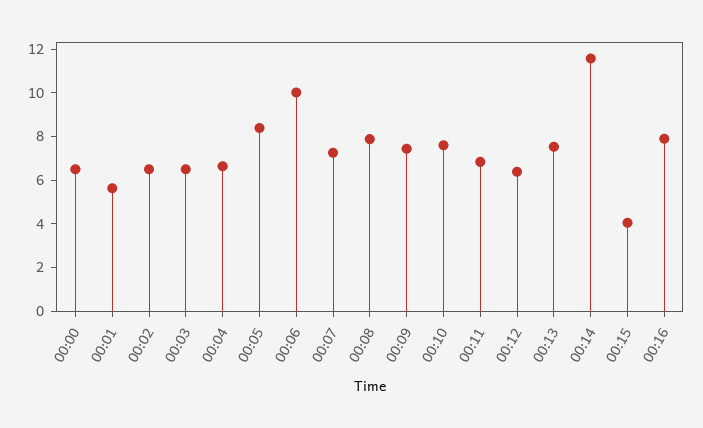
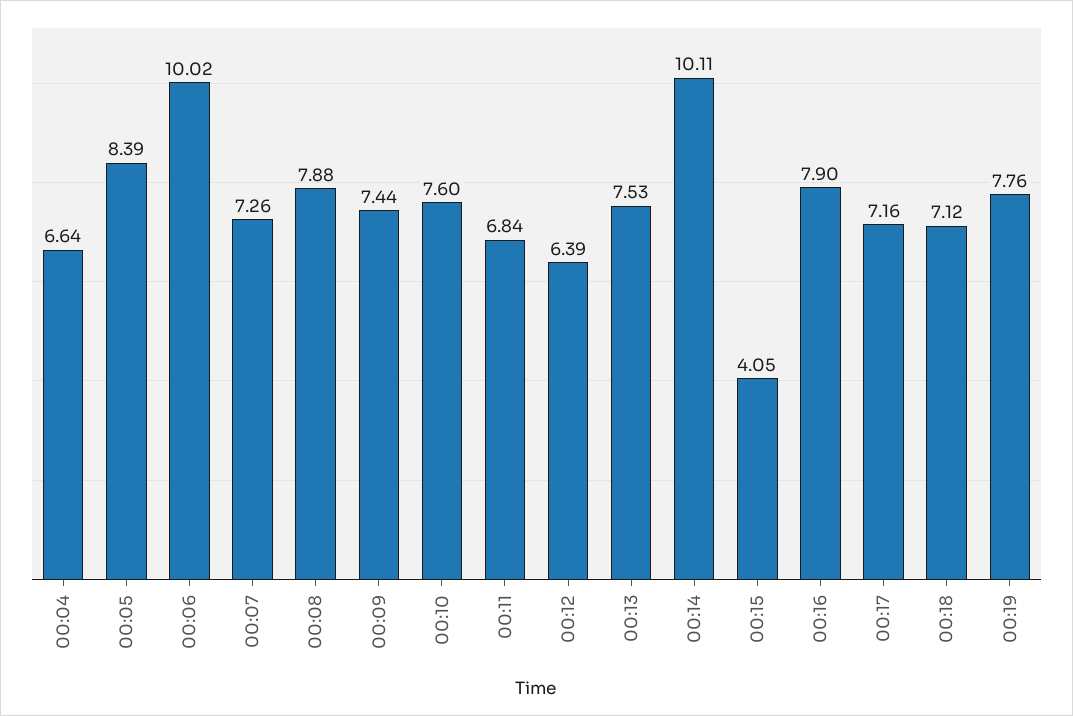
00:00: 6.5 -> none
00:01: 5.5 -> none
00:02: 6.5 -> none
00:03: 6.5 -> none
00:14: 11.5 -> 10.11
00:17: none -> 7.16
00:18: none -> 7.12
00:19: none -> 7.76

